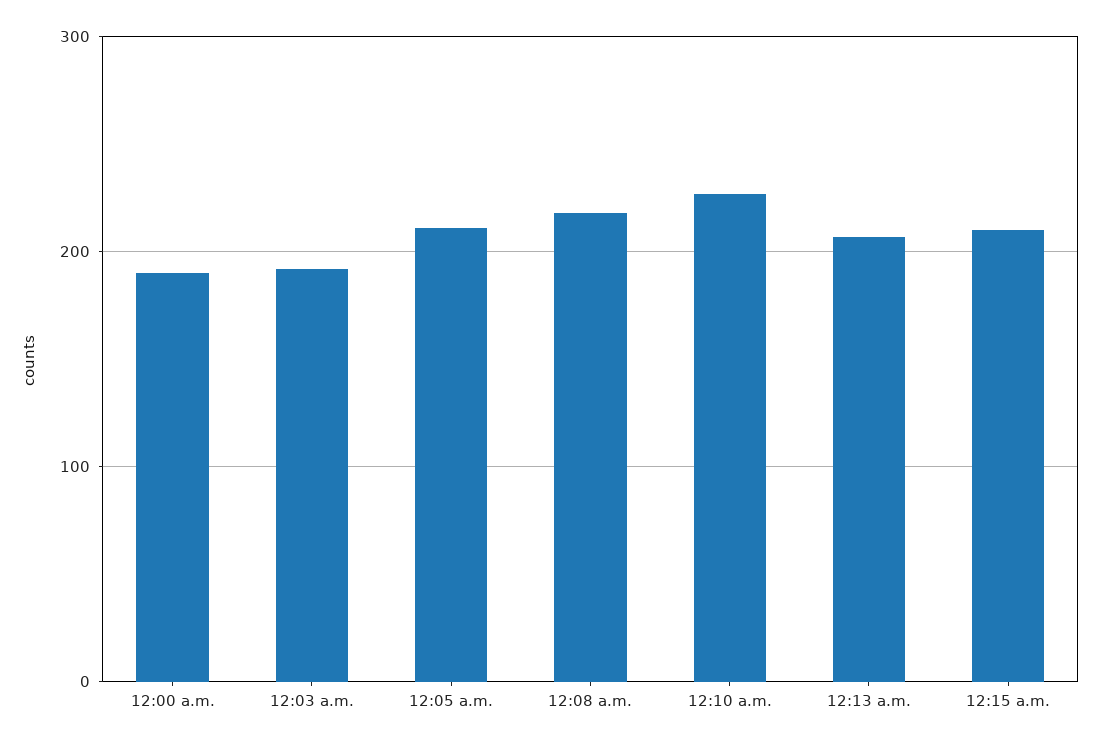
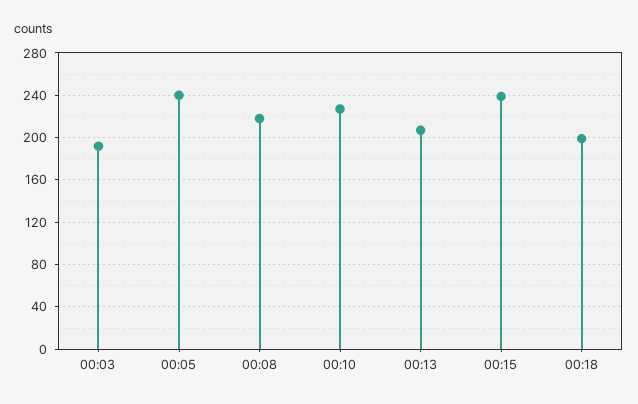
12:00 a.m.: 190 -> none
12:05 a.m.: 210 -> 240
12:15 a.m.: 210 -> 240
00:18: none -> 200

